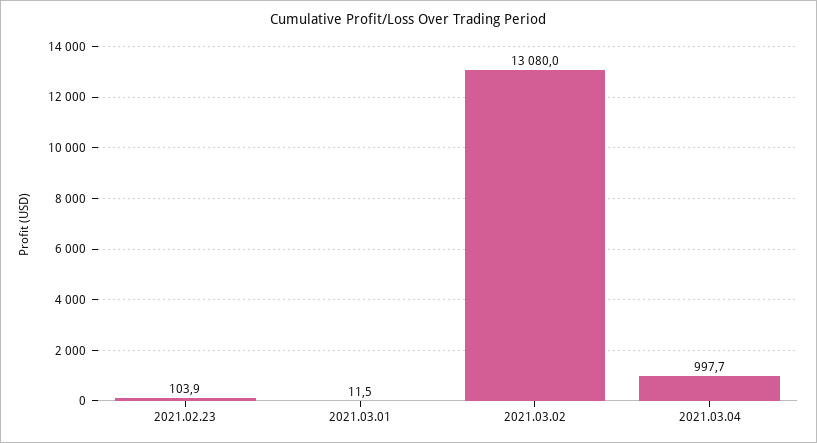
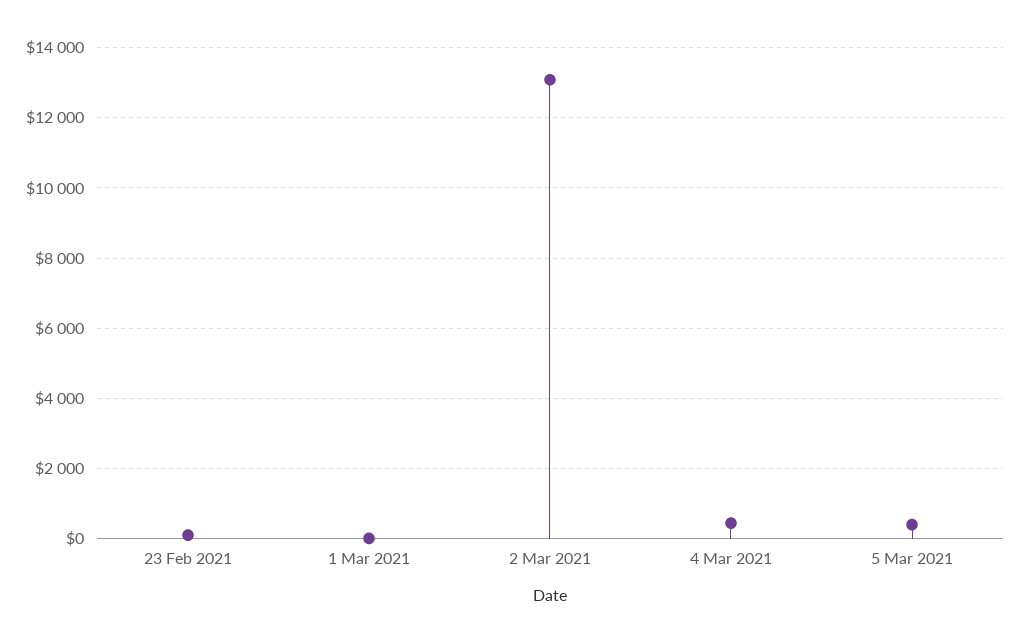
2021.03.04: 997.7 -> 400
5 Mar 2021: none -> 400

